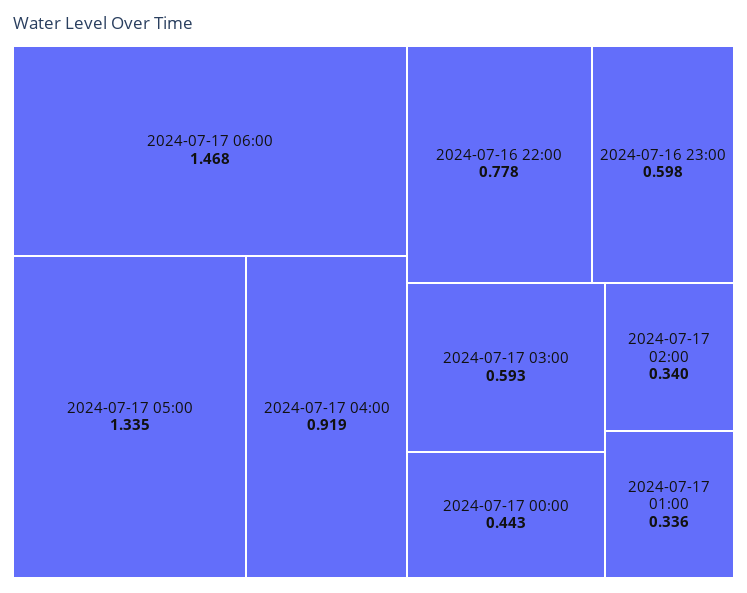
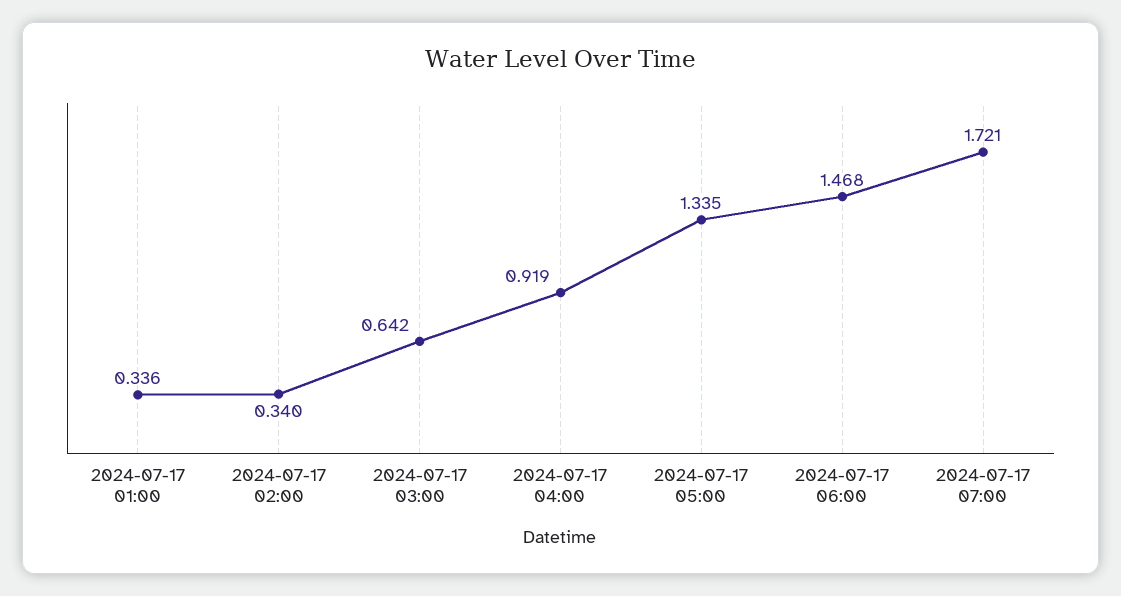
2024-07-16 22:00: 0.778 -> none
2024-07-16 23:00: 0.598 -> none
2024-07-17 03:00: 0.593 -> 0.642
2024-07-17 00:00: 0.443 -> none
2024-07-17 07:00: none -> 1.721

